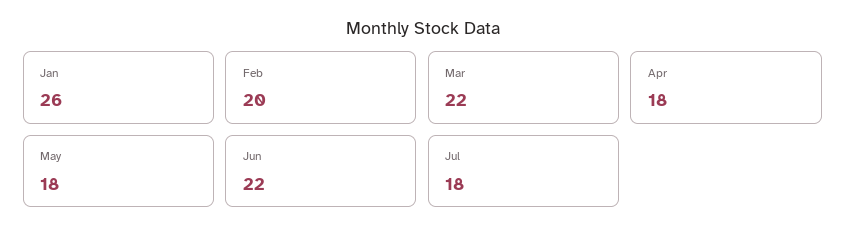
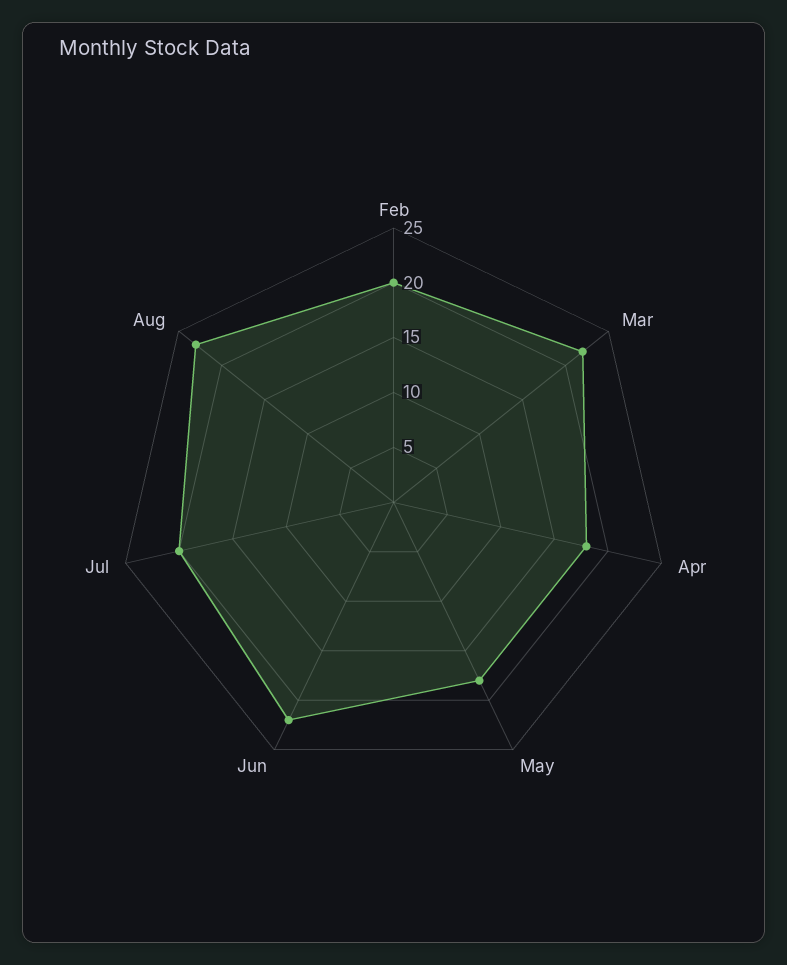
Jan: 26 -> none
Jul: 18 -> 20
Aug: none -> 23

